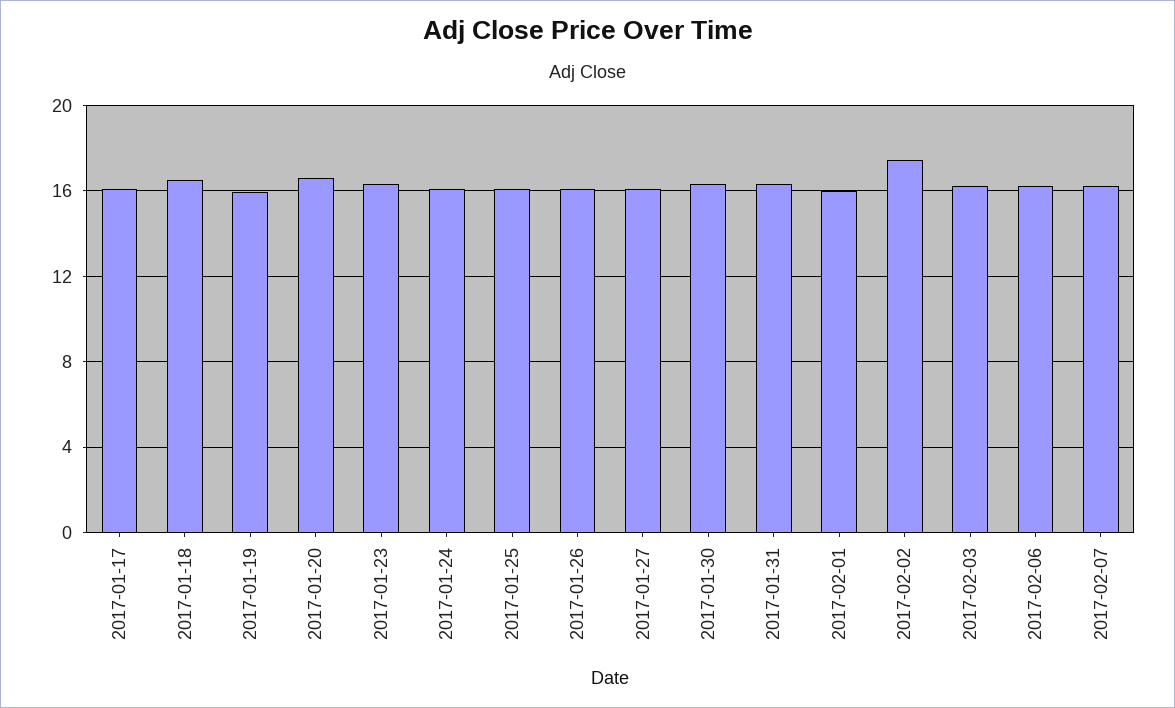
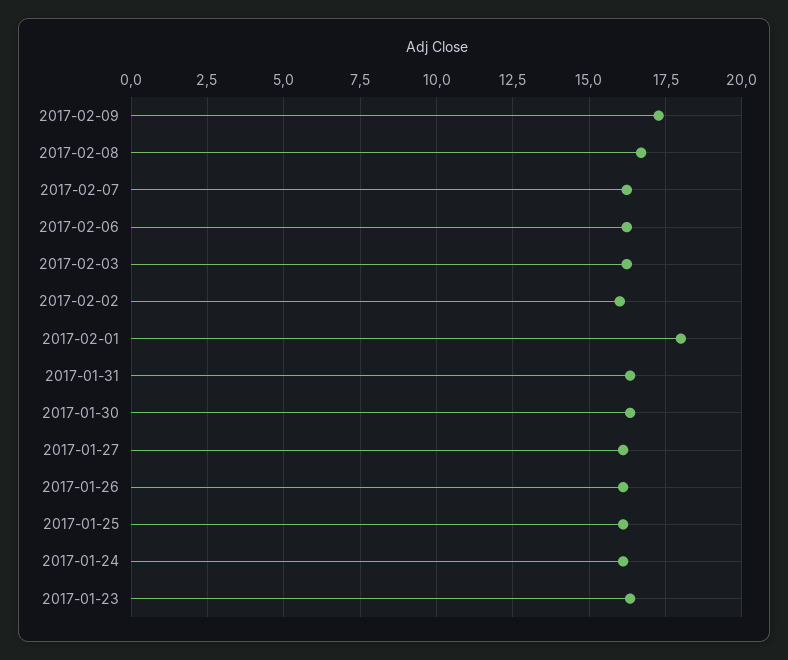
2017-01-17: 16 -> none
2017-01-18: 16.5 -> none
2017-01-19: 16 -> none
2017-01-20: 16.5 -> none
2017-02-01: 16 -> 18
2017-02-02: 17.5 -> 16
2017-02-09: none -> 17.25
2017-02-08: none -> 16.75

